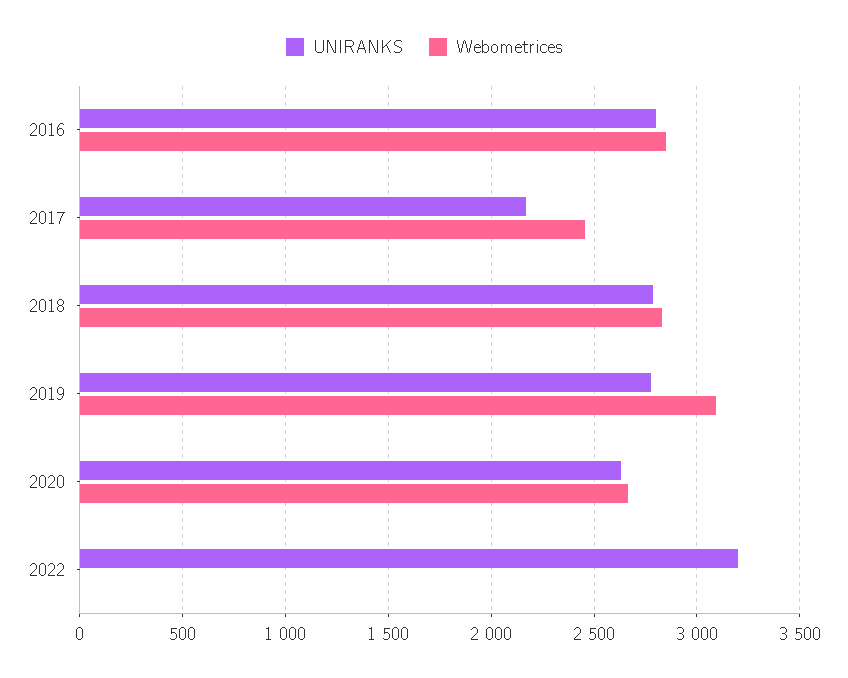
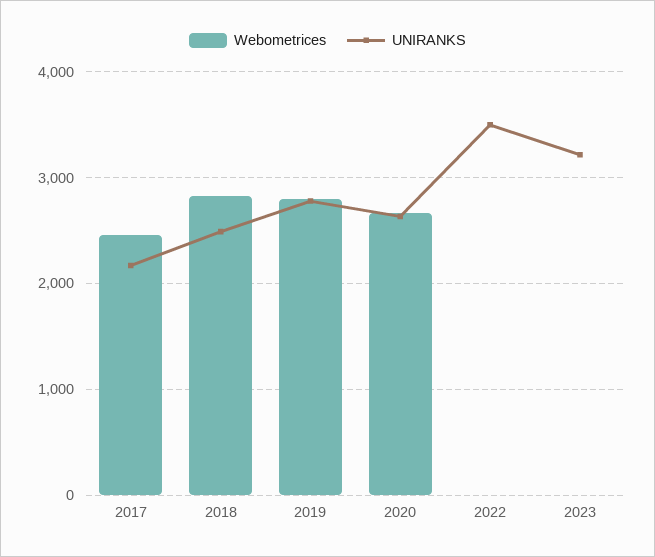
UNIRANKS, 2016: 2800 -> none
Webometrices, 2016: 2850 -> none
UNIRANKS, 2018: 2800 -> 2500
Webometrices, 2019: 3100 -> 2800
UNIRANKS, 2022: 3200 -> 3500
Webometrices, 2023: none -> 0
UNIRANKS, 2023: none -> 3200

